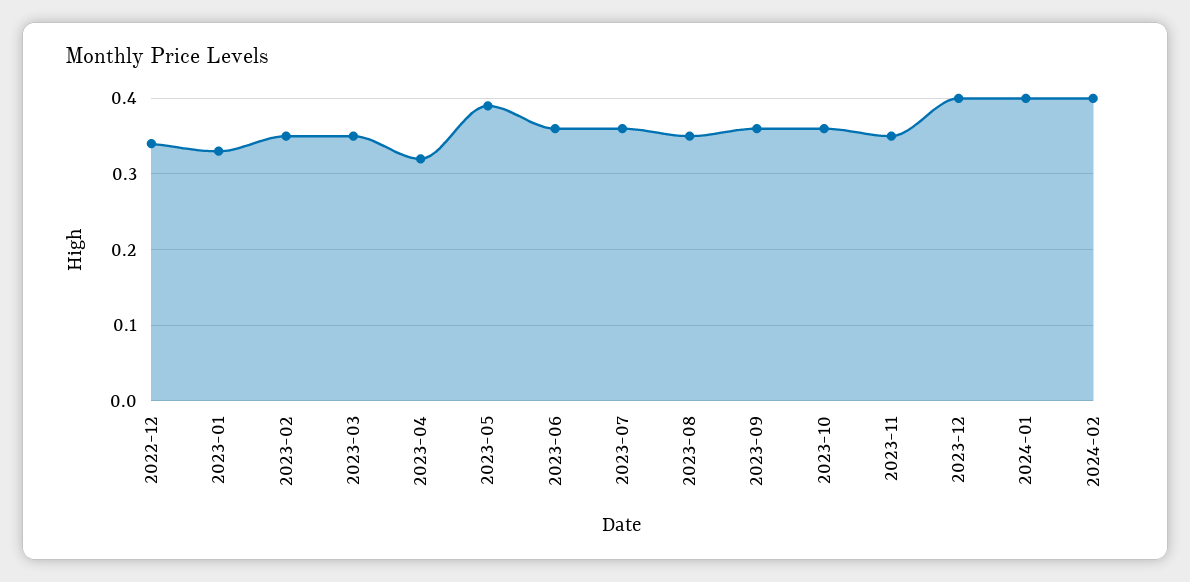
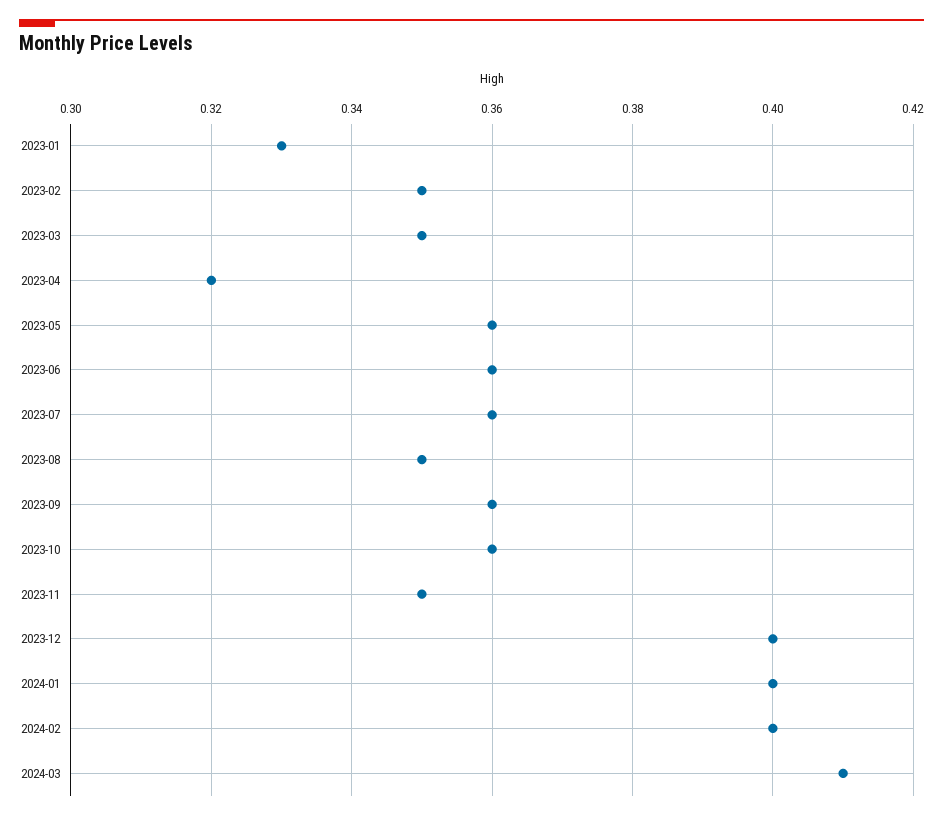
2022-12: 0.34 -> none
2023-05: 0.39 -> 0.36
2024-03: none -> 0.41

